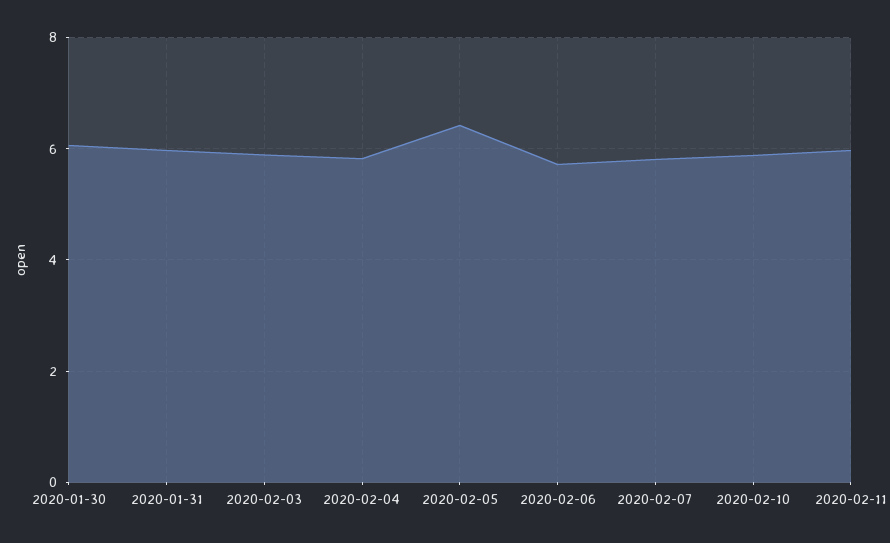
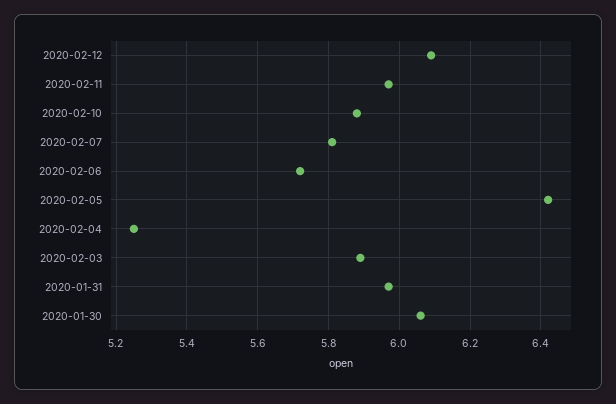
2020-02-04: 5.8 -> 5.25
2020-02-12: none -> 6.1

